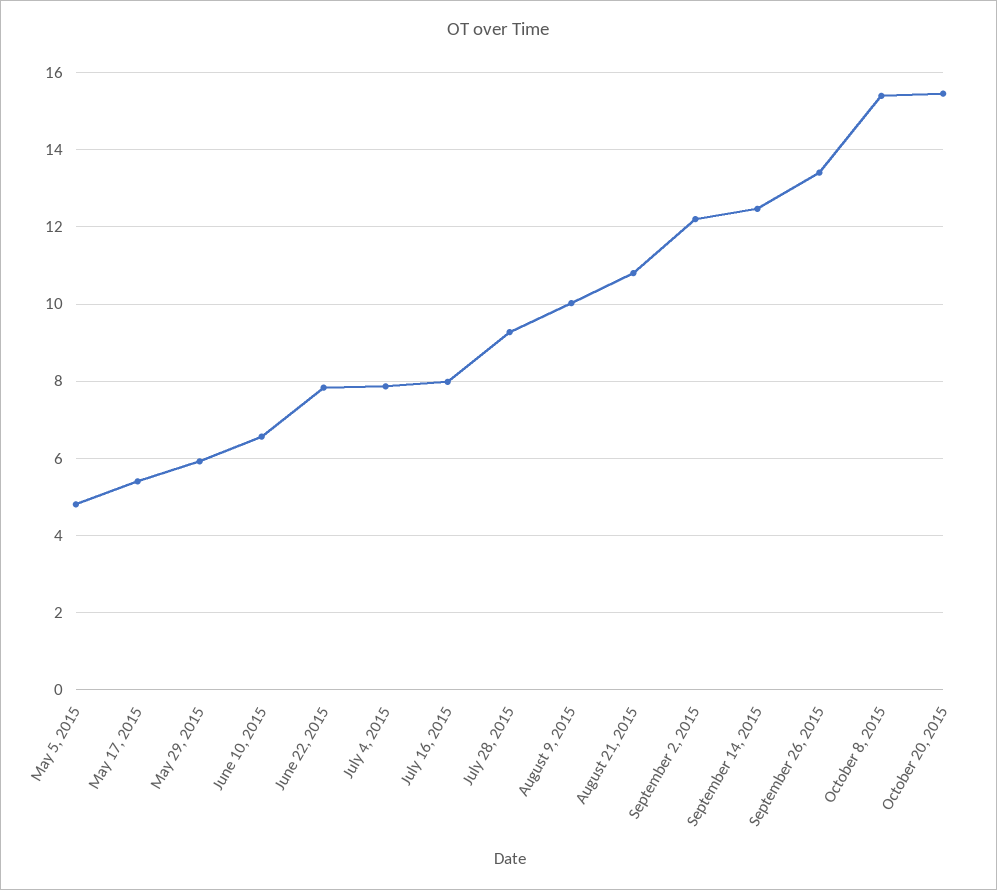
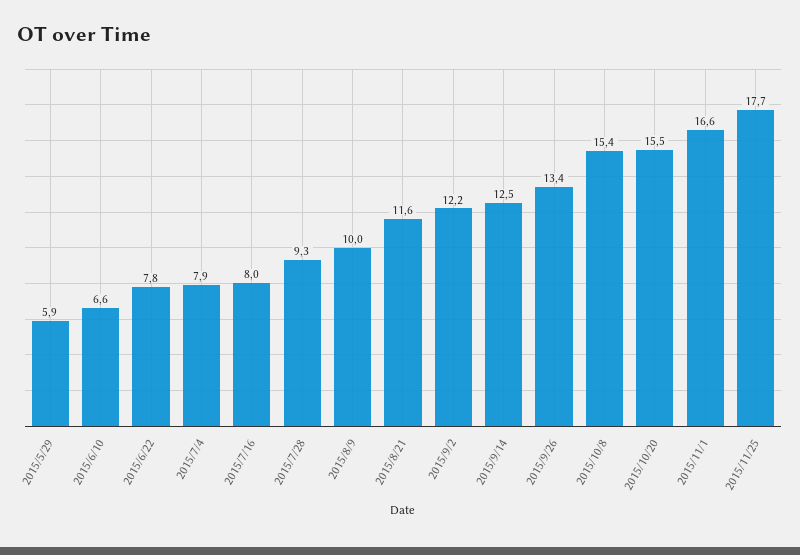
May 5, 2015: 4.8 -> none
May 17, 2015: 5.4 -> none
August 21, 2015: 10.8 -> 11.6
2015/11/1: none -> 16.6
2015/11/25: none -> 17.7

